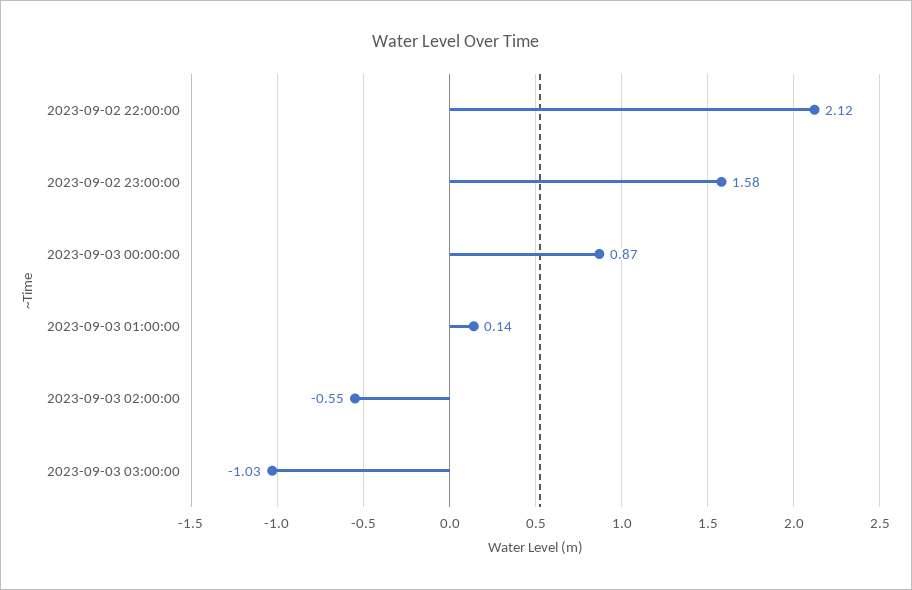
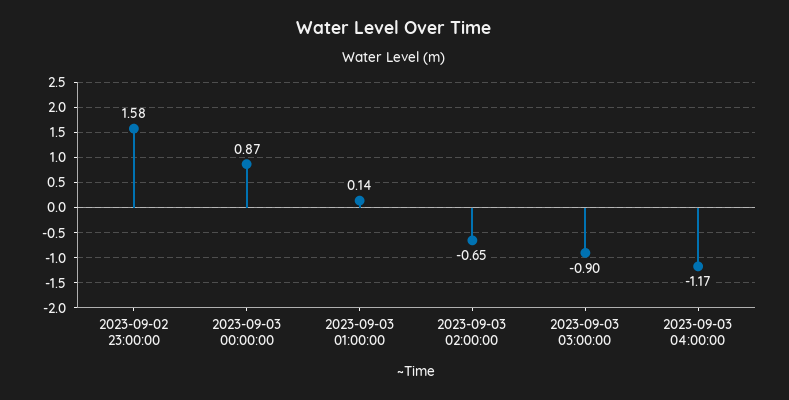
2023-09-02 22:00:00: 2.12 -> none
2023-09-03 02:00:00: -0.55 -> -0.65
2023-09-03 03:00:00: -1.03 -> -0.9
2023-09-03 04:00:00: none -> -1.17

